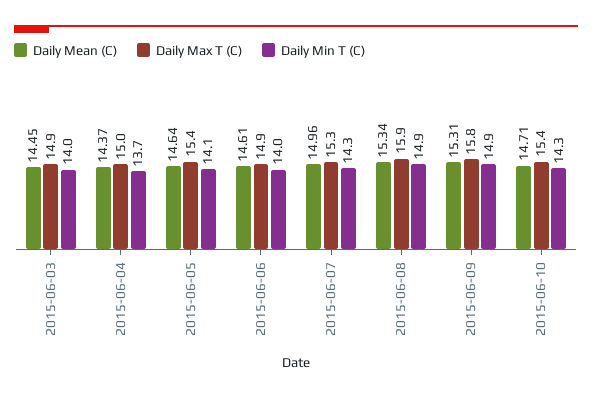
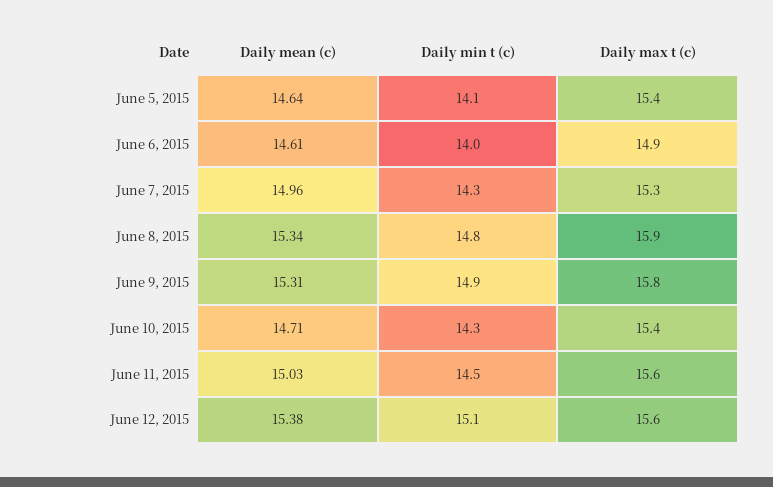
Daily Mean (C), 2015-06-03: 14.45 -> none
Daily Max T (C), 2015-06-03: 14.9 -> none
Daily Min T (C), 2015-06-03: 14 -> none
Daily Mean (C), 2015-06-04: 14.37 -> none
Daily Max T (C), 2015-06-04: 15 -> none
Daily Min T (C), 2015-06-04: 13.7 -> none
Daily Min T (C), 2015-06-08: 14.9 -> 14.8
Daily Mean (C), June 11, 2015: none -> 15.03
Daily Min T (C), June 11, 2015: none -> 14.5
Daily Max T (C), June 11, 2015: none -> 15.6
Daily Mean (C), June 12, 2015: none -> 15.38
Daily Min T (C), June 12, 2015: none -> 15.1
Daily Max T (C), June 12, 2015: none -> 15.6

